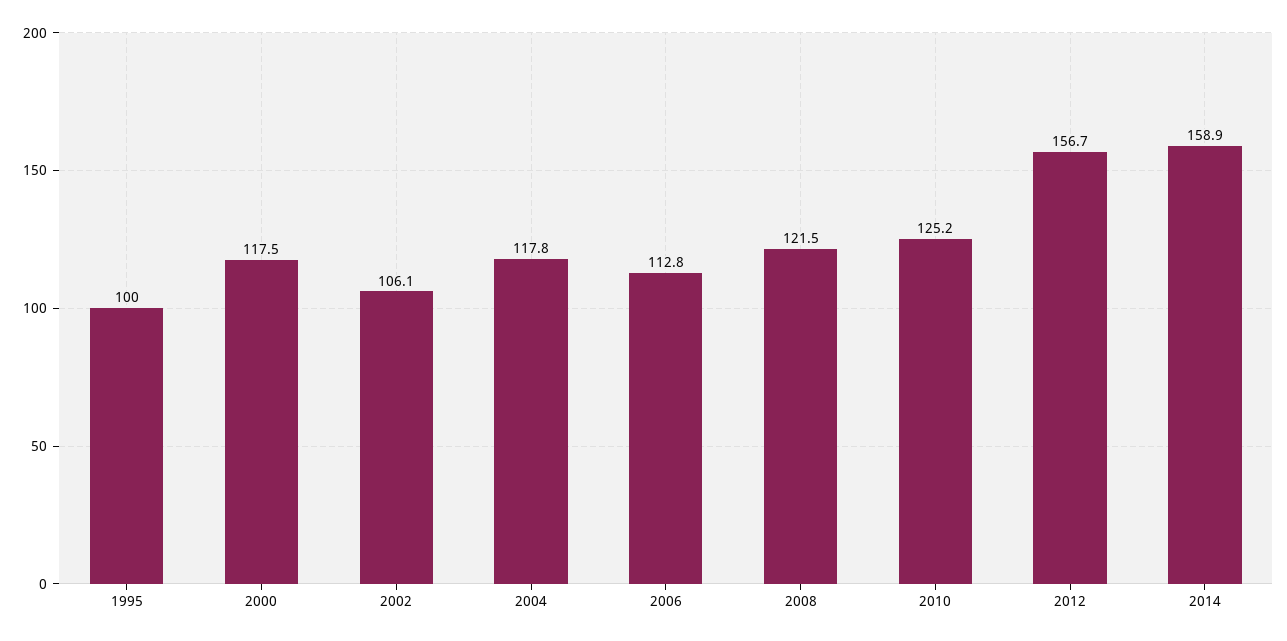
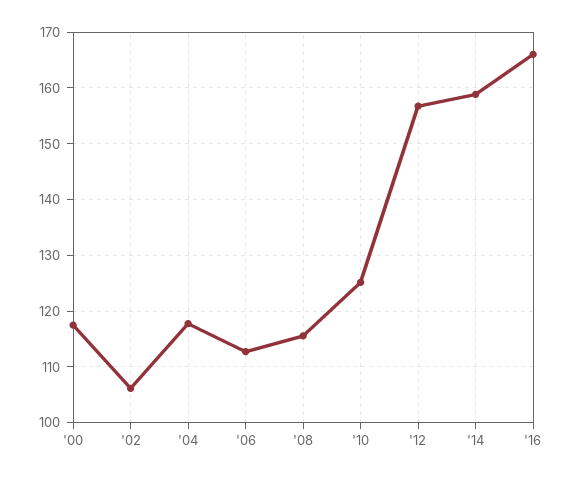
1995: 100 -> none
2008: 121.5 -> 116
'16: none -> 166

